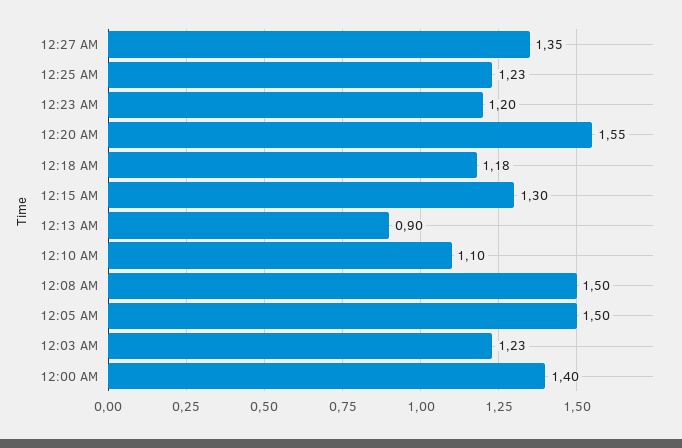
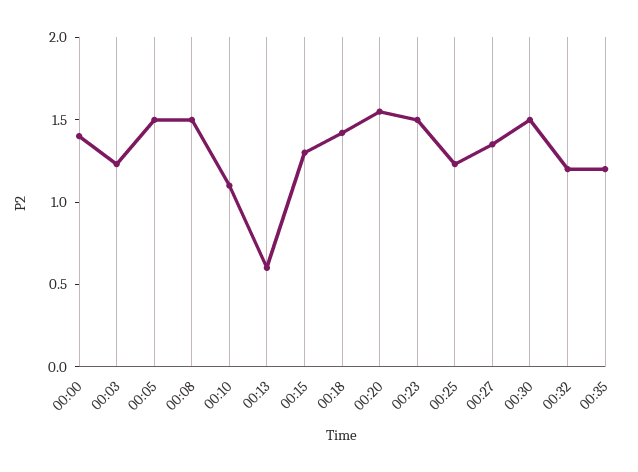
12:23 AM: 1.2 -> 1.5
12:18 AM: 1.18 -> 1.4
12:13 AM: 0.9 -> 0.6
00:30: none -> 1.5
00:32: none -> 1.2
00:35: none -> 1.2

